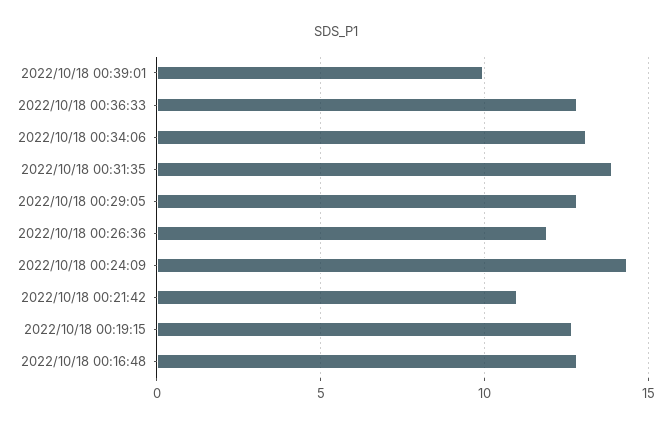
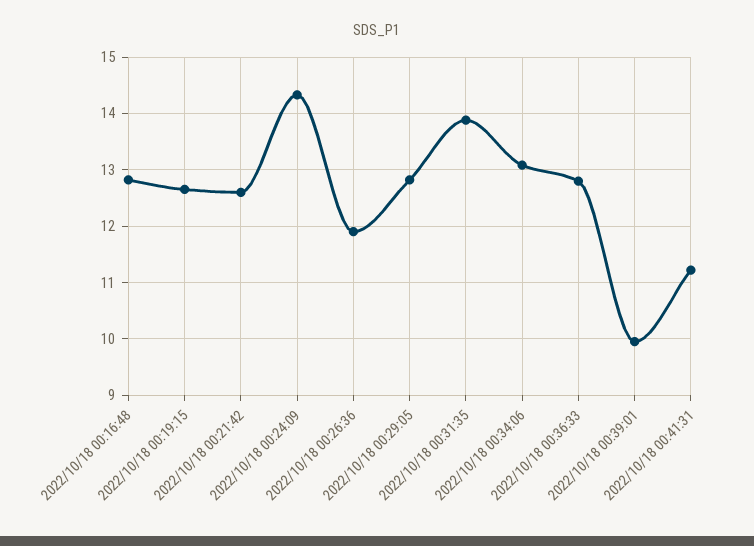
2022/10/18 00:21:42: 11 -> 12.6
2022/10/18 00:41:31: none -> 11.2

